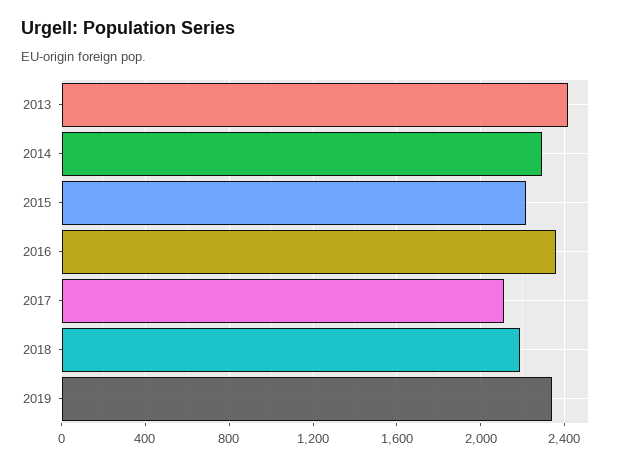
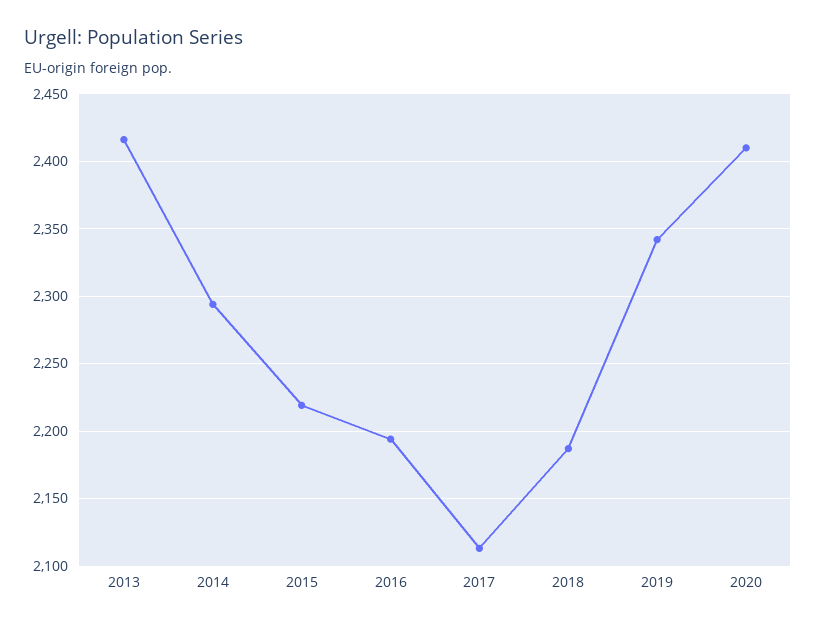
2016: 2350 -> 2195
2020: none -> 2410

